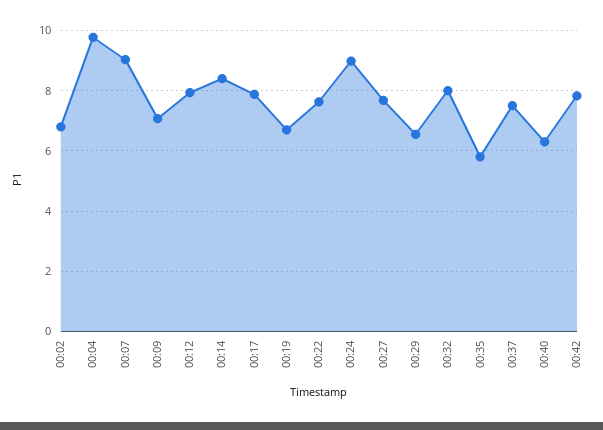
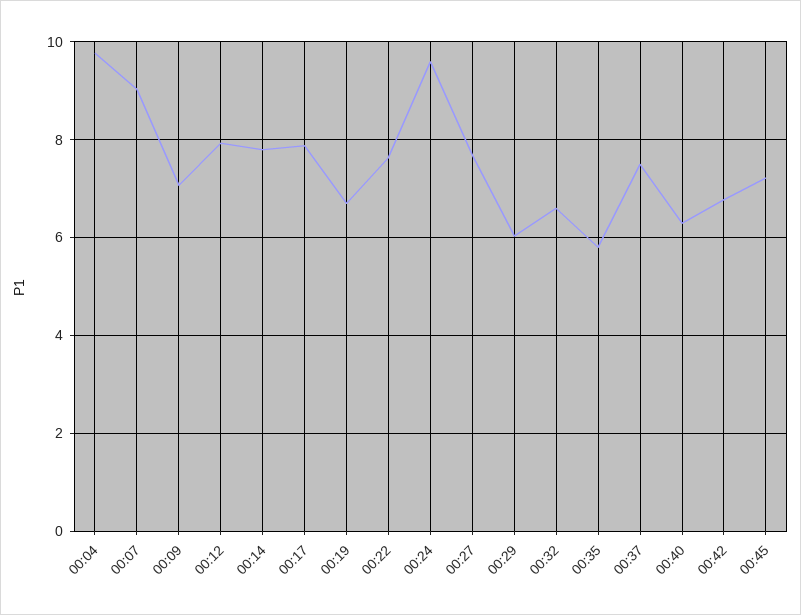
00:02: 6.8 -> none
00:14: 8.4 -> 7.8
00:24: 9 -> 9.6
00:29: 6.6 -> 6
00:32: 8 -> 6.6
00:42: 7.8 -> 6.8
00:45: none -> 7.2

